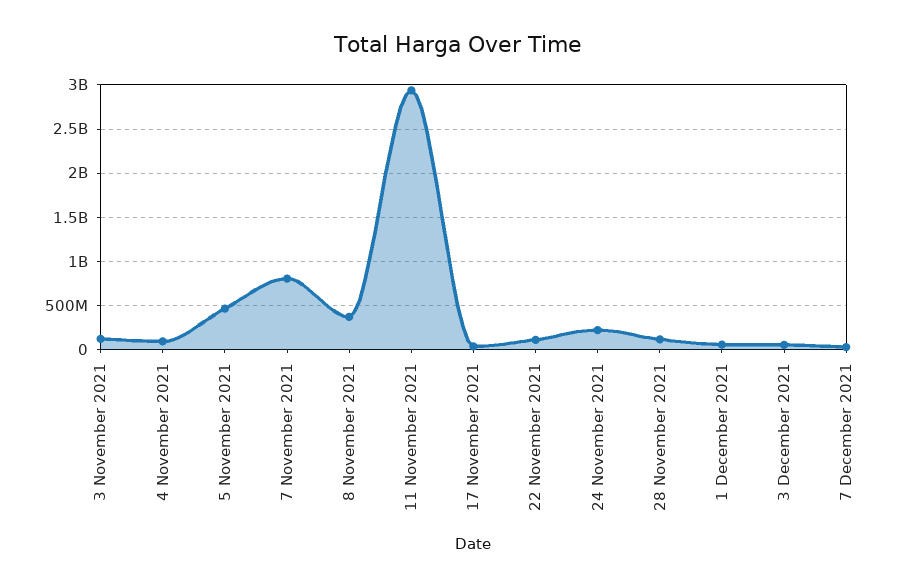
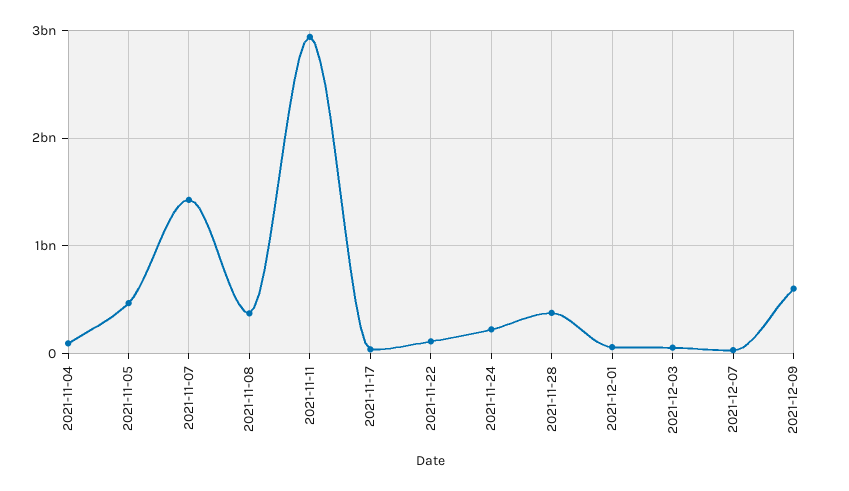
3 November 2021: 100000000 -> none
7 November 2021: 800000000 -> 1400000000
28 November 2021: 100000000 -> 400000000
2021-12-09: none -> 600000000

